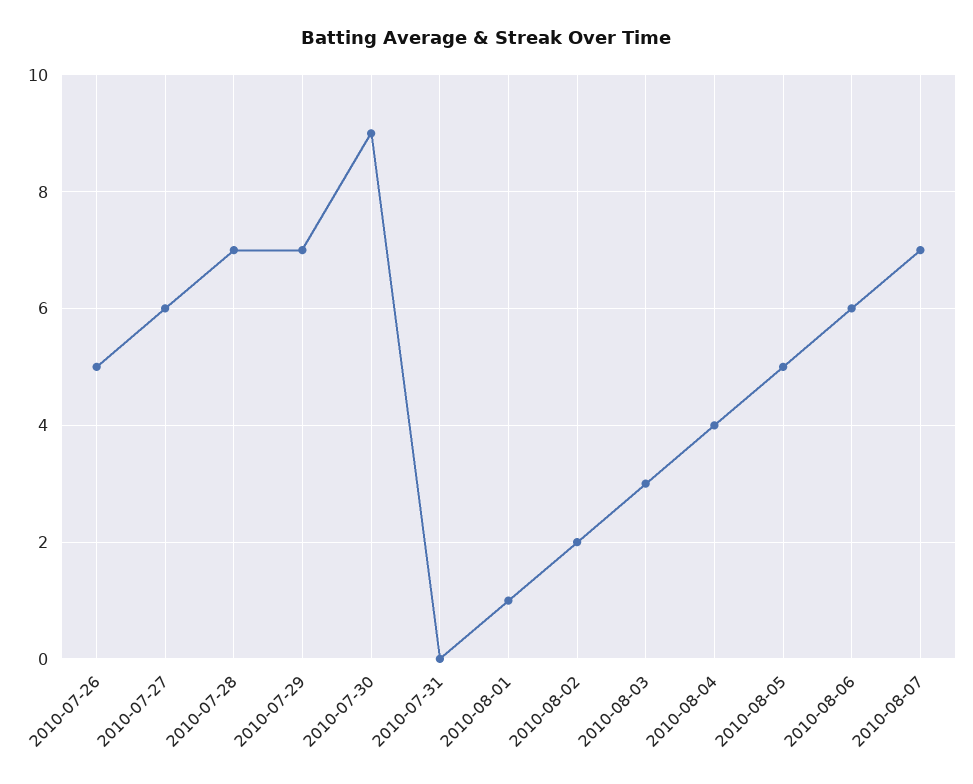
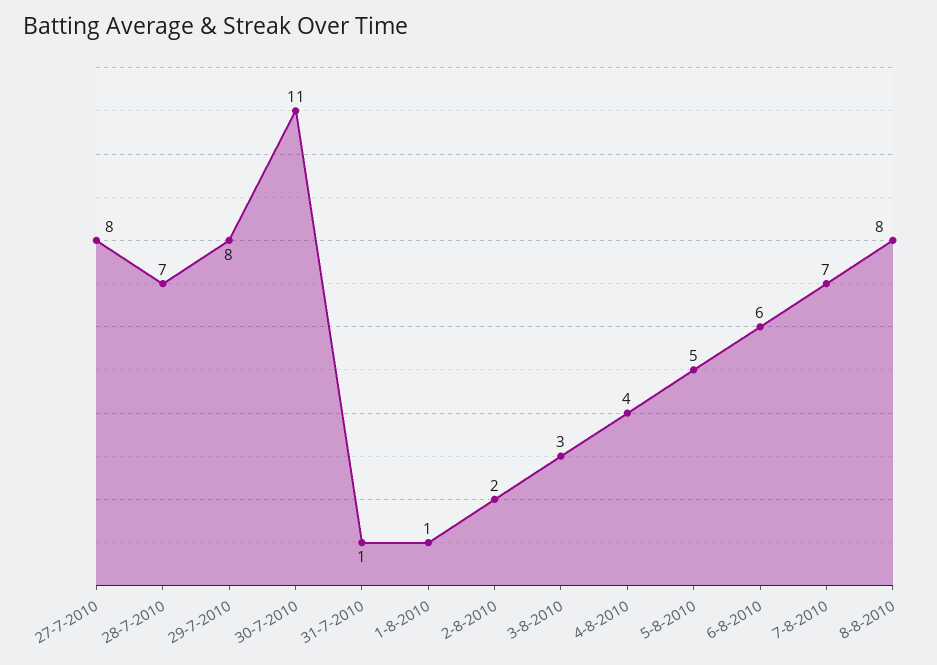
2010-07-26: 5 -> none
2010-07-27: 6 -> 8
2010-07-29: 7 -> 8
2010-07-30: 9 -> 11
2010-07-31: 0 -> 1
8-8-2010: none -> 8

